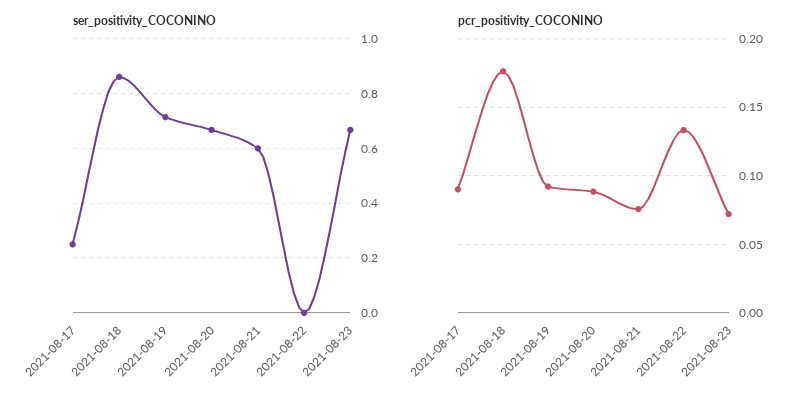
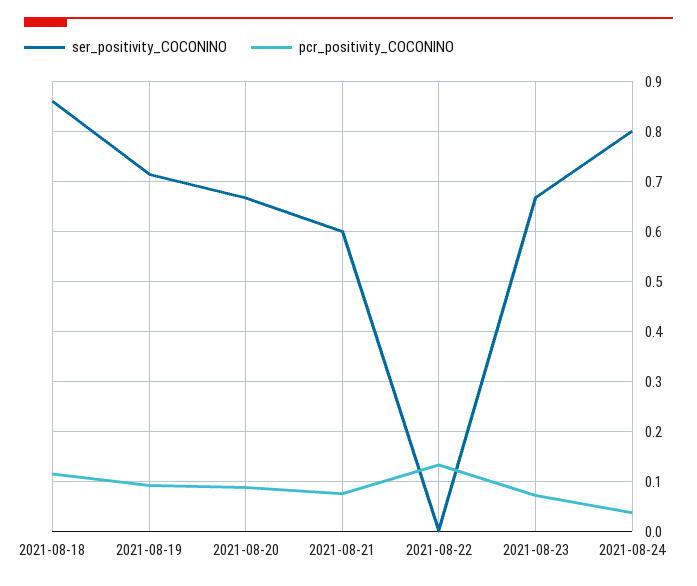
ser_positivity_COCONINO, 2021-08-17: 0.25 -> none
pcr_positivity_COCONINO, 2021-08-17: 0.09 -> none
pcr_positivity_COCONINO, 2021-08-18: 0.175 -> 0.12
ser_positivity_COCONINO, 2021-08-24: none -> 0.8
pcr_positivity_COCONINO, 2021-08-24: none -> 0.04

